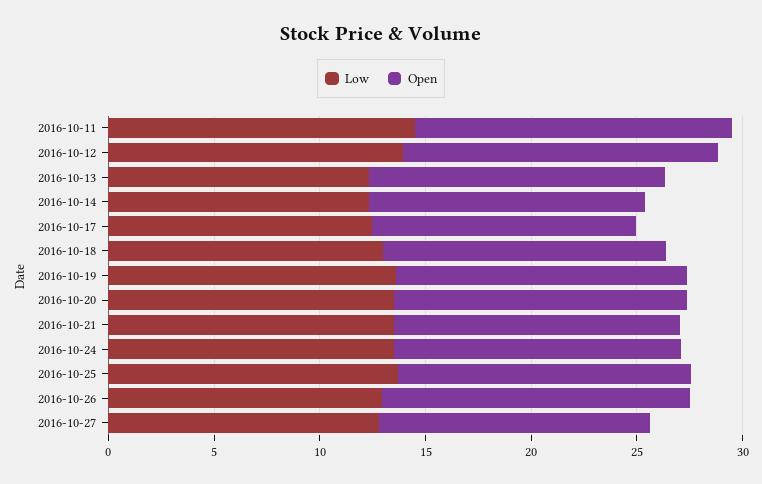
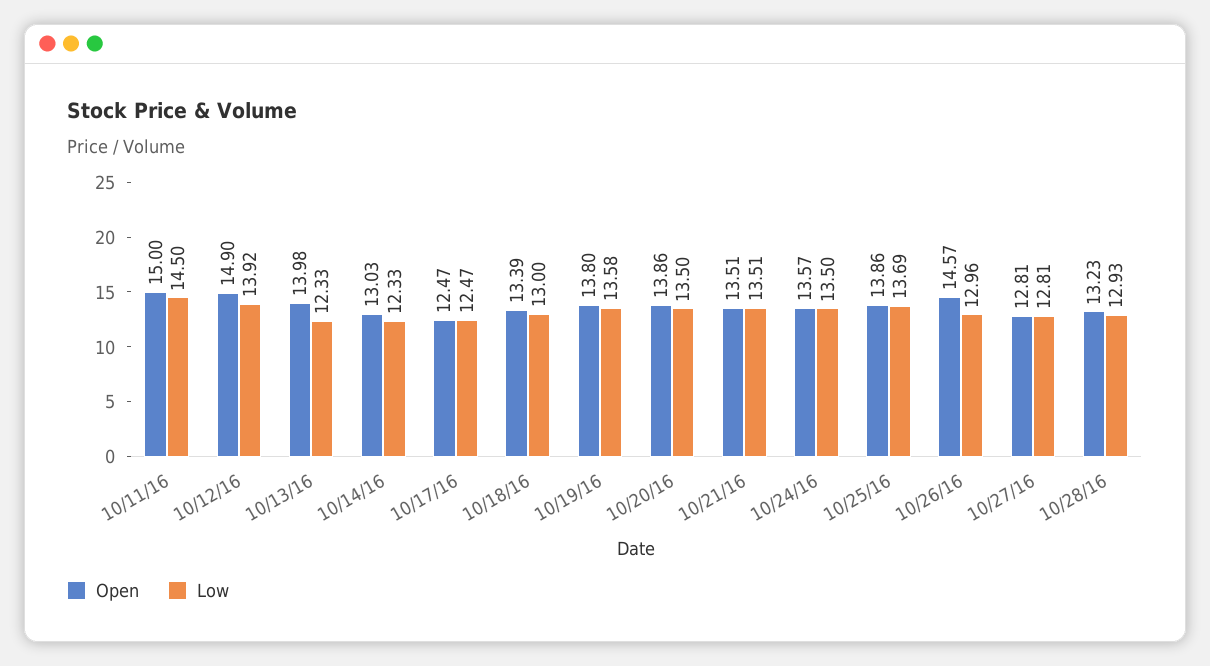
Open, 10/28/16: none -> 13.23
Low, 10/28/16: none -> 12.93

